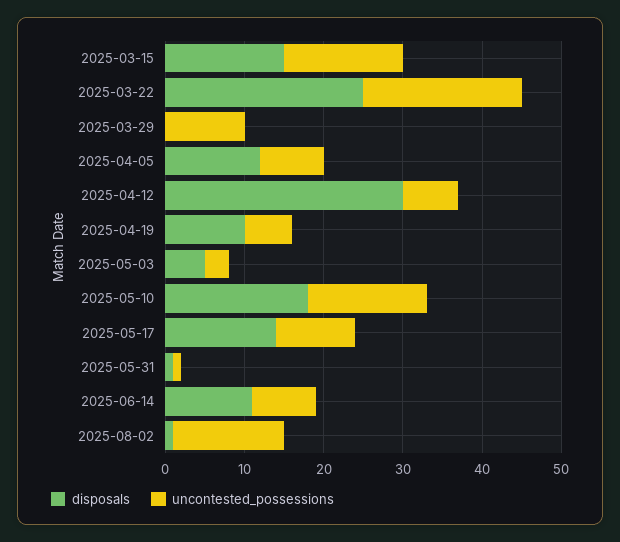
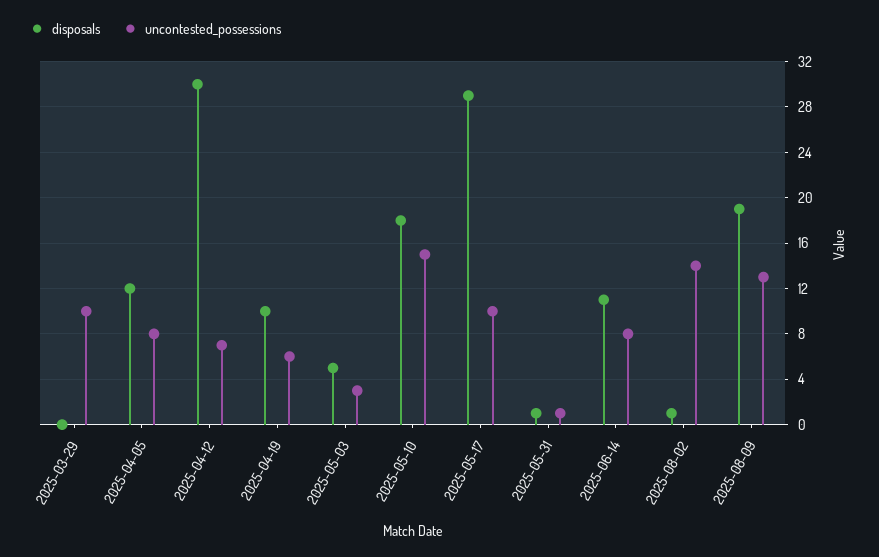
disposals, 2025-03-15: 15 -> none
uncontested_possessions, 2025-03-15: 15 -> none
disposals, 2025-03-22: 25 -> none
uncontested_possessions, 2025-03-22: 20 -> none
disposals, 2025-05-17: 15 -> 29
disposals, 2025-08-09: none -> 19
uncontested_possessions, 2025-08-09: none -> 13

